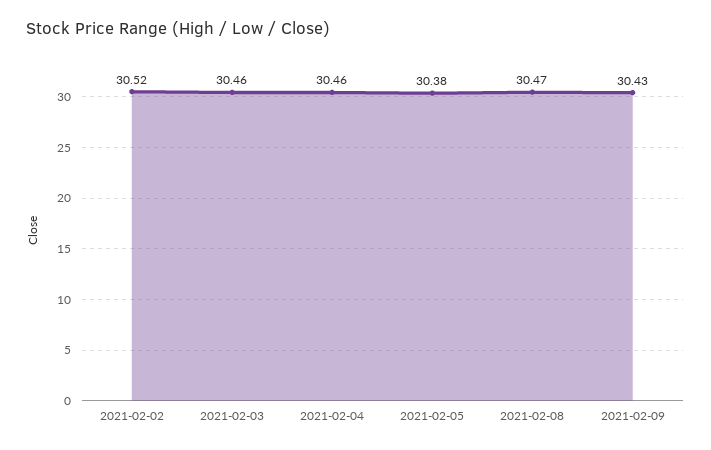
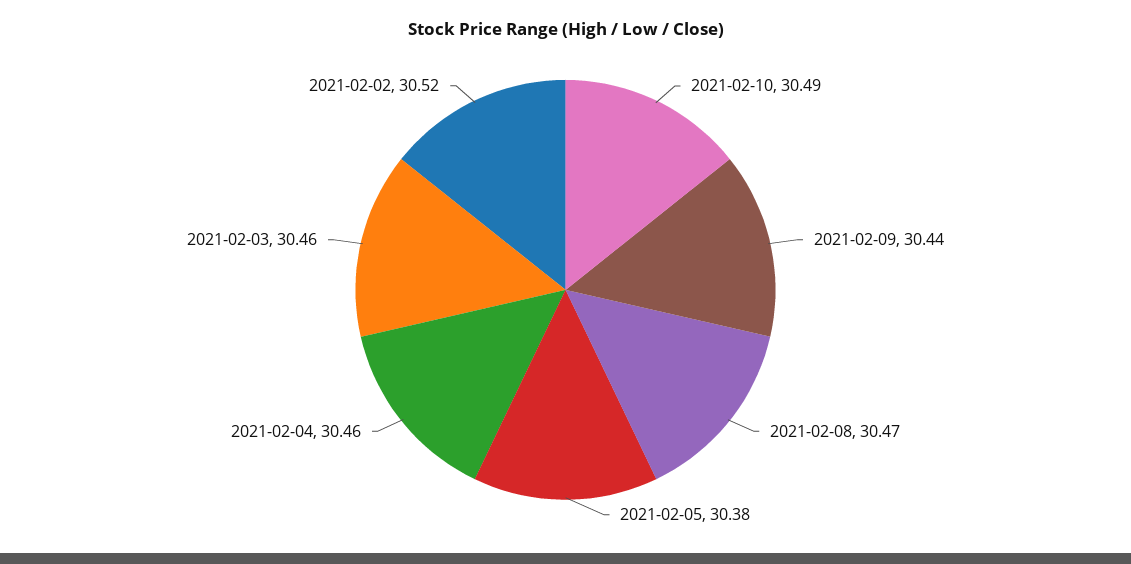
2021-02-09: 30.43 -> 30.44
2021-02-10: none -> 30.49

